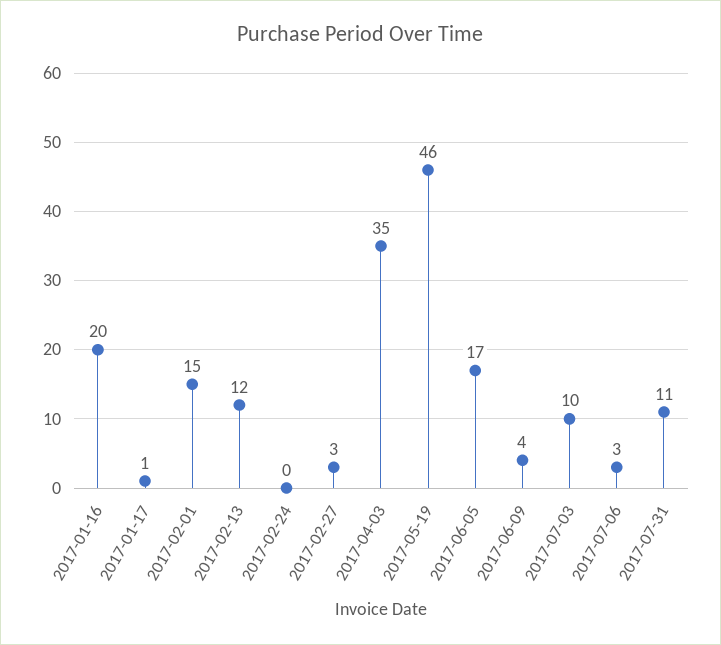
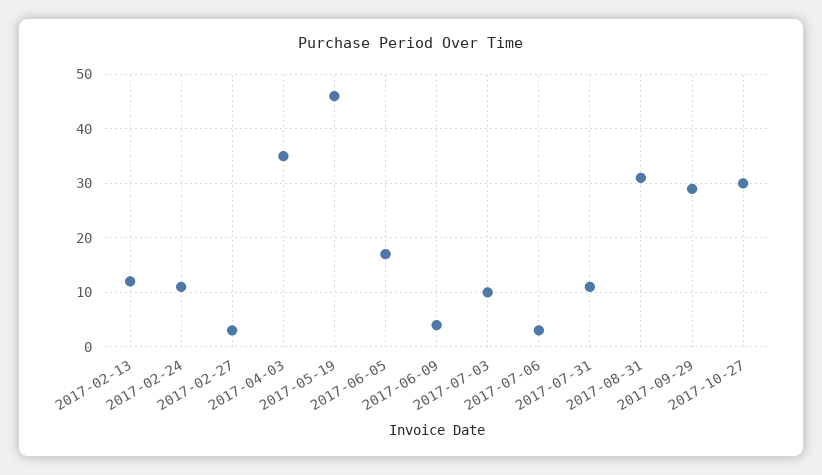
2017-01-16: 20 -> none
2017-01-17: 1 -> none
2017-02-01: 15 -> none
2017-02-24: 0 -> 10
2017-08-31: none -> 30
2017-09-29: none -> 30
2017-10-27: none -> 30

